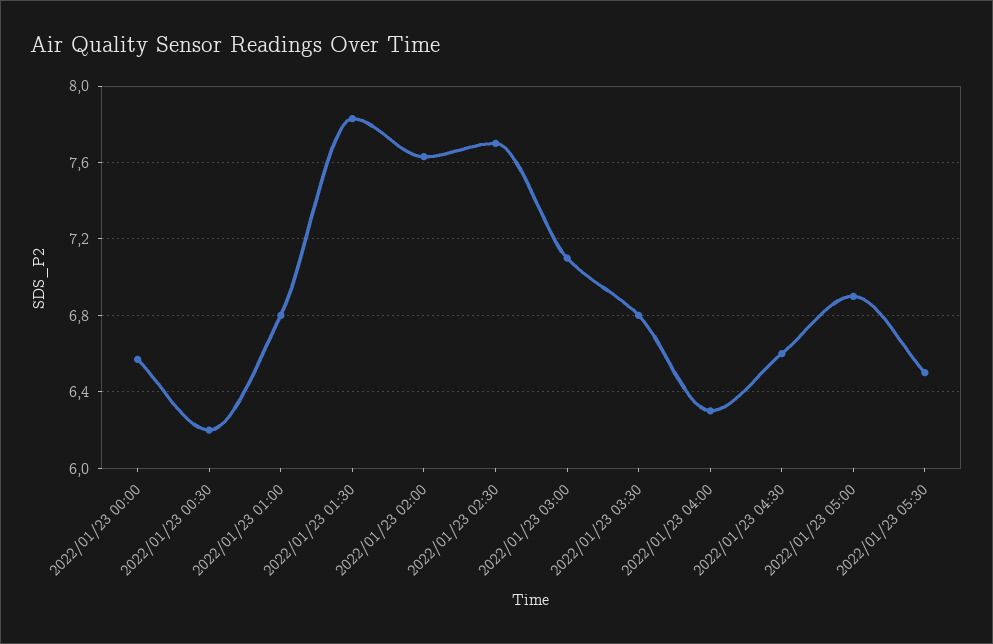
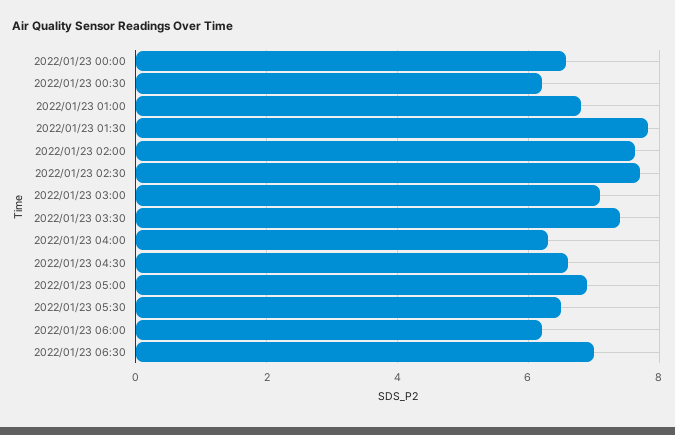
2022/01/23 03:30: 6.8 -> 7.4
2022/01/23 06:00: none -> 6.2
2022/01/23 06:30: none -> 7

